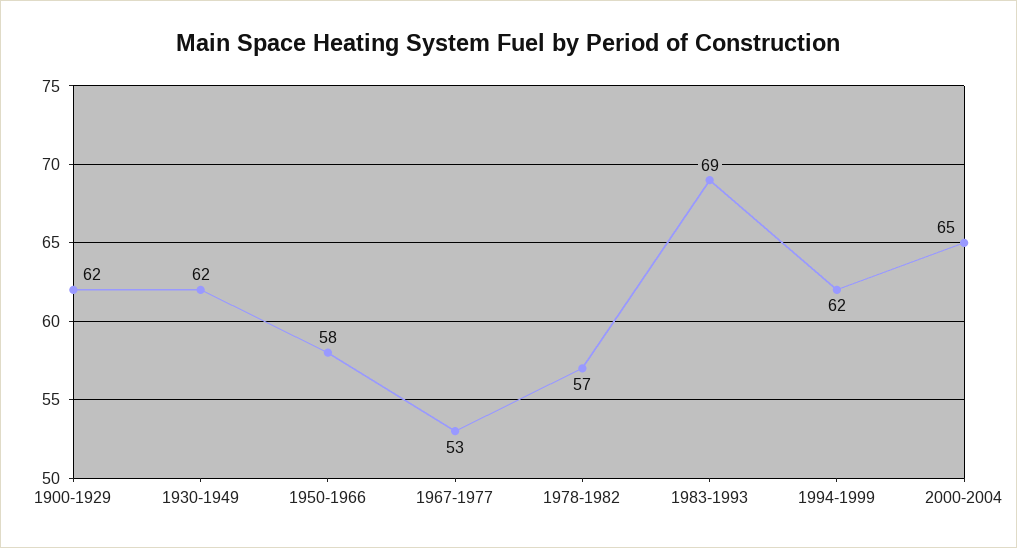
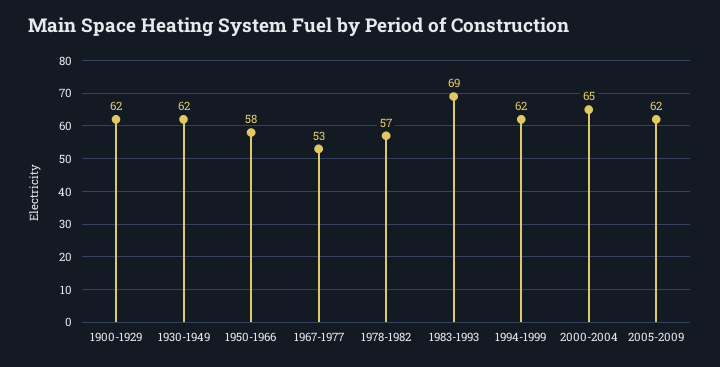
2005-2009: none -> 62

